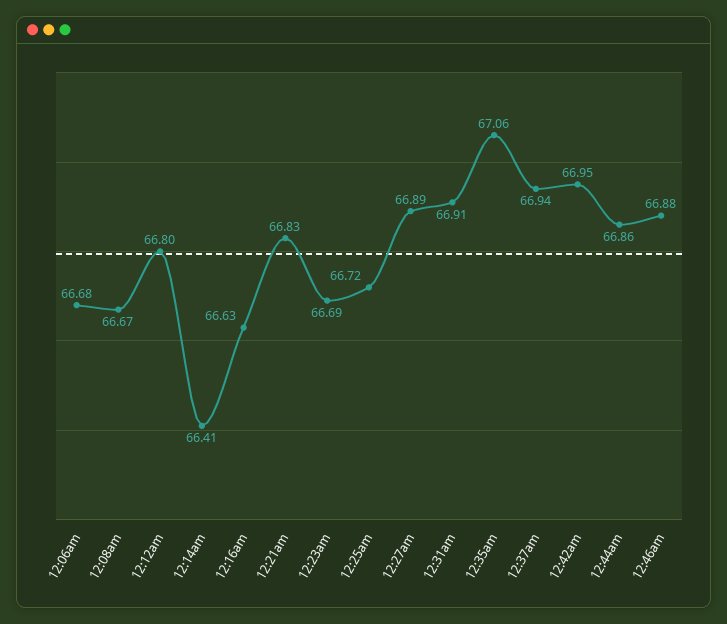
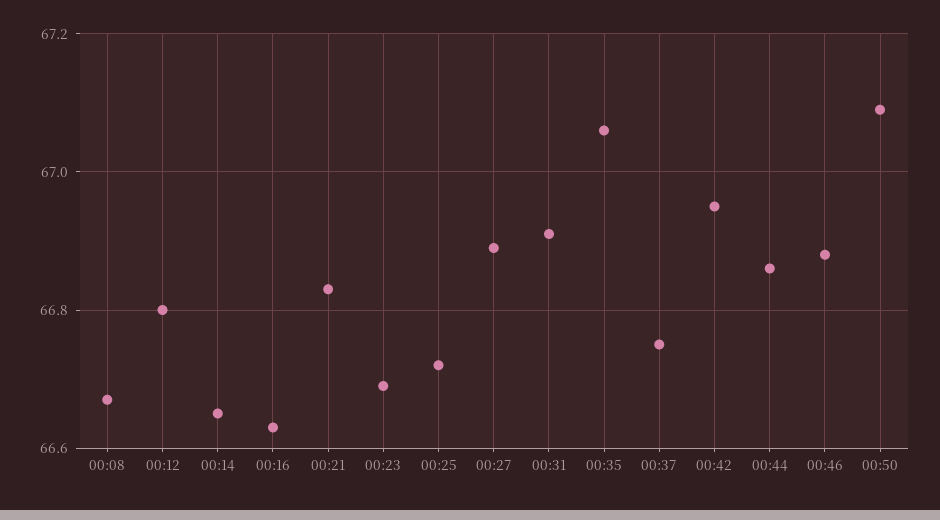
12:06am: 66.68 -> none
12:14am: 66.41 -> 66.65
12:37am: 66.94 -> 66.75
00:50: none -> 67.1

